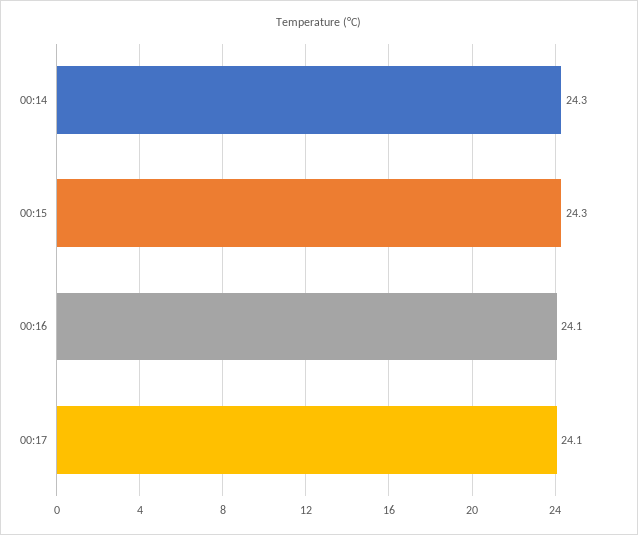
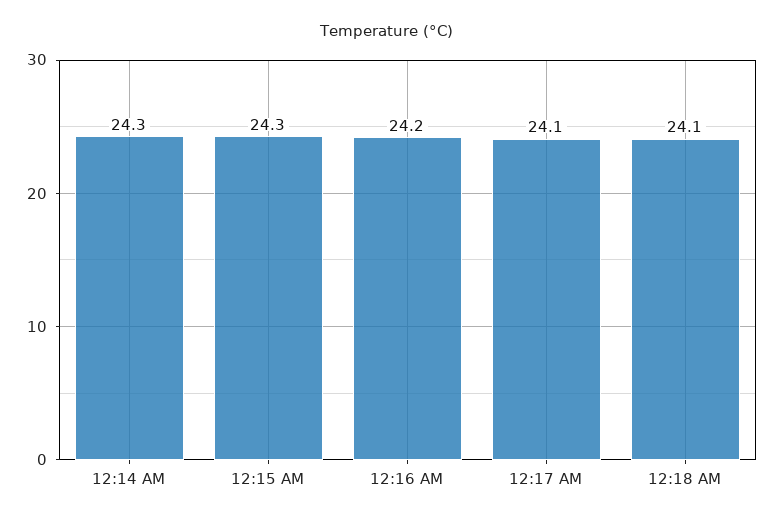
00:16: 24.1 -> 24.2
12:18 AM: none -> 24.1

